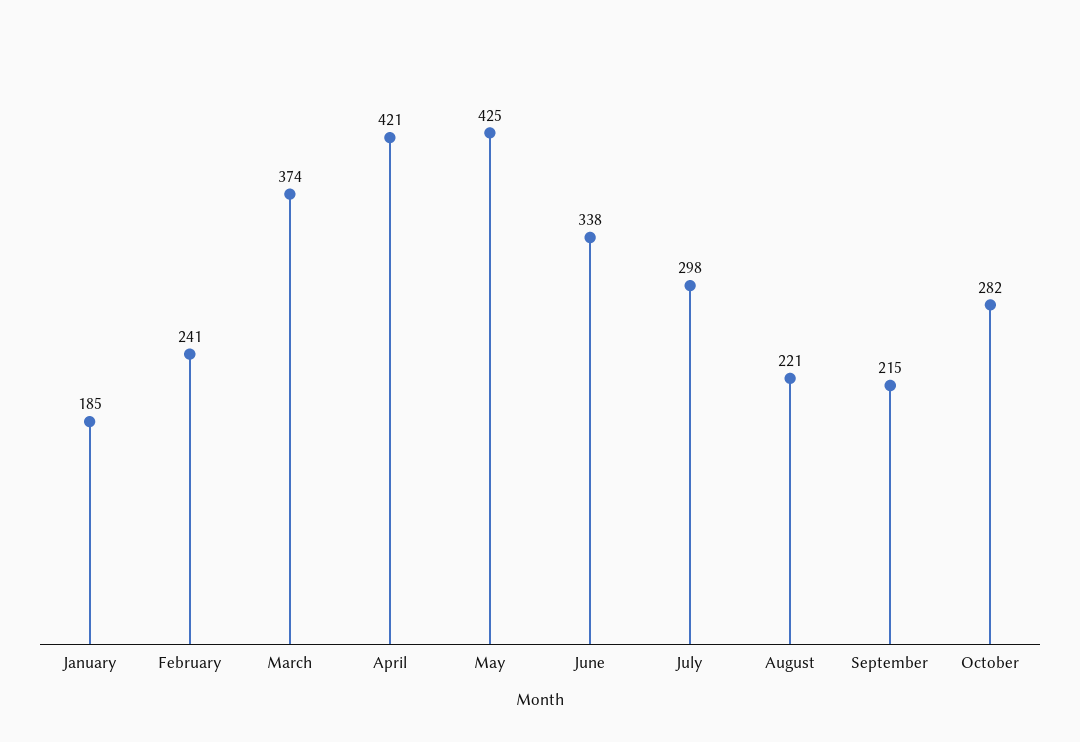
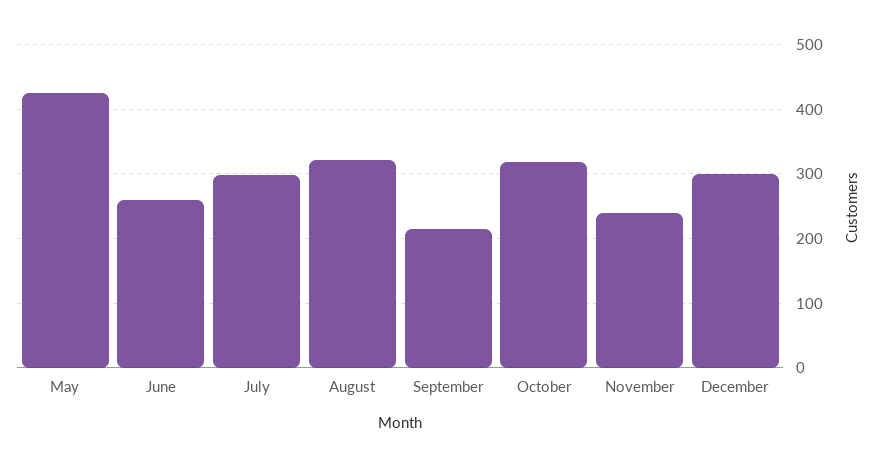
January: 185 -> none
February: 241 -> none
March: 374 -> none
April: 421 -> none
June: 338 -> 260
August: 221 -> 320
October: 282 -> 320
November: none -> 240
December: none -> 300

